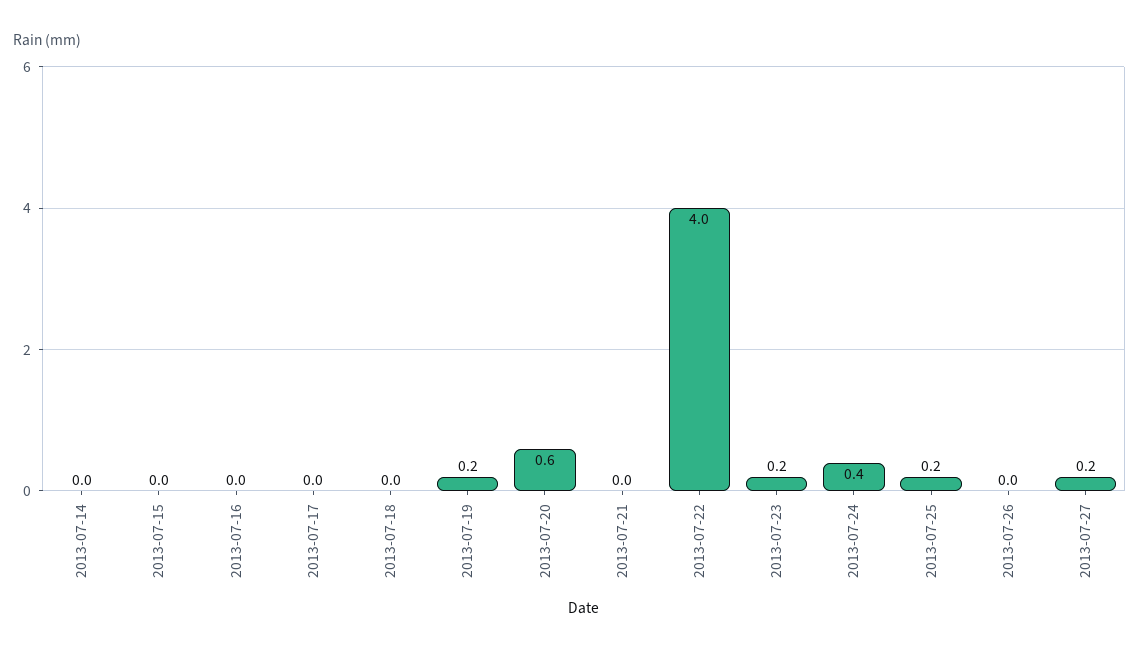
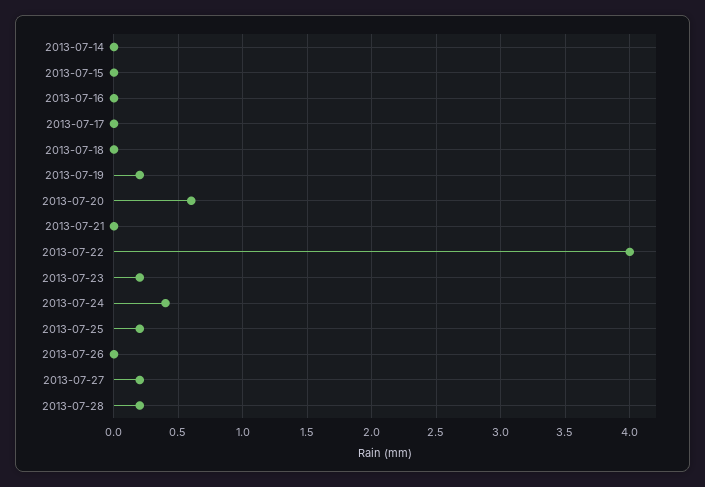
2013-07-28: none -> 0.2

